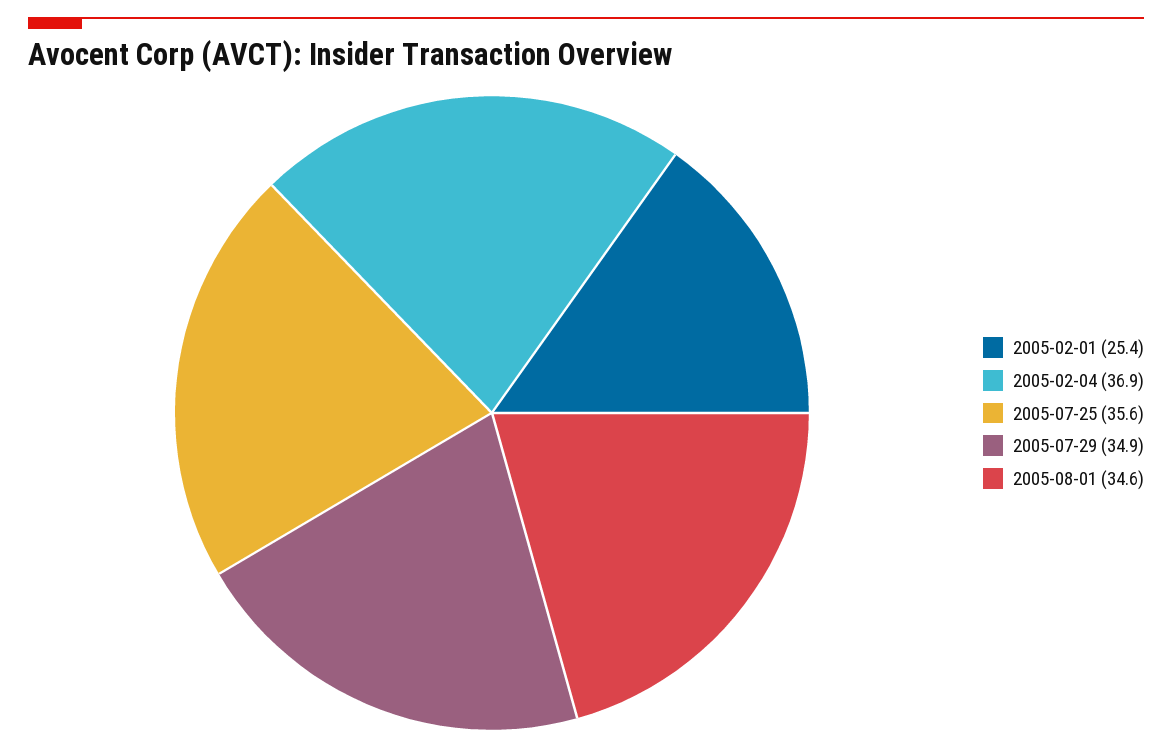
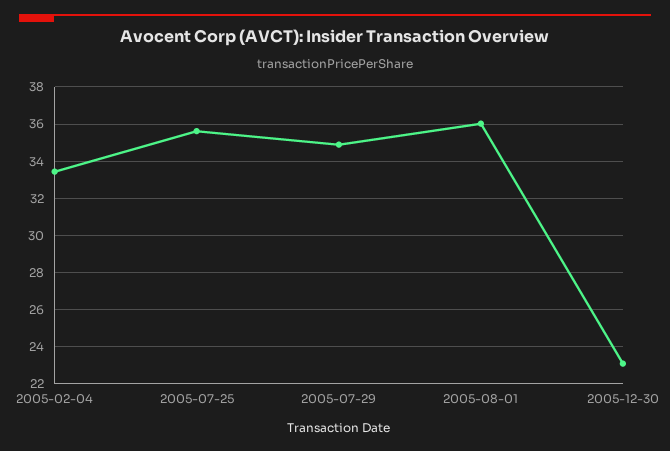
2005-02-01: 25.4 -> none
2005-02-04: 36.9 -> 33.5
2005-08-01: 34.6 -> 36
2005-12-30: none -> 23

